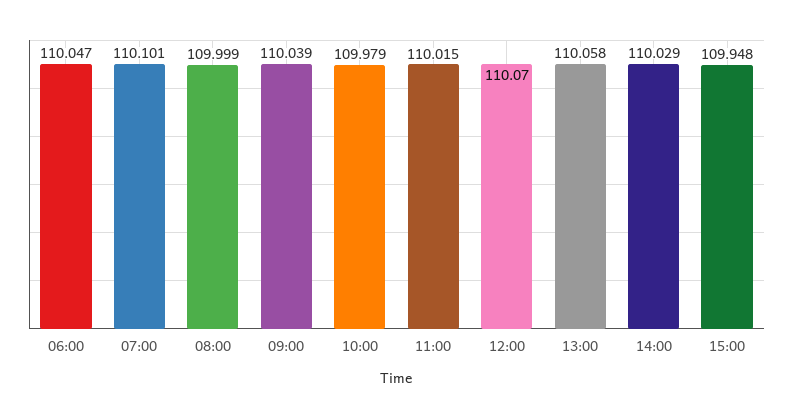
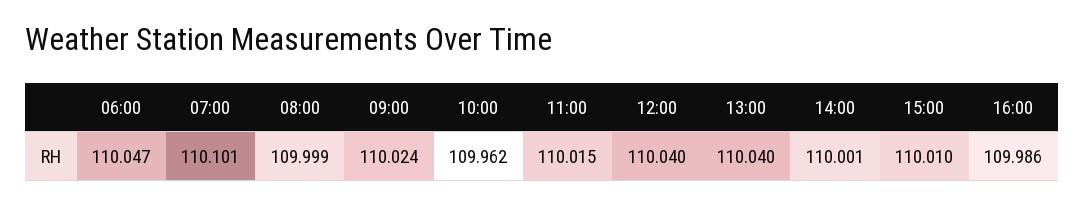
09:00: 110.039 -> 110.024
10:00: 109.979 -> 109.962
12:00: 110.07 -> 110.04
13:00: 110.058 -> 110.04
14:00: 110.029 -> 110.001
15:00: 109.948 -> 110.01
16:00: none -> 109.986

